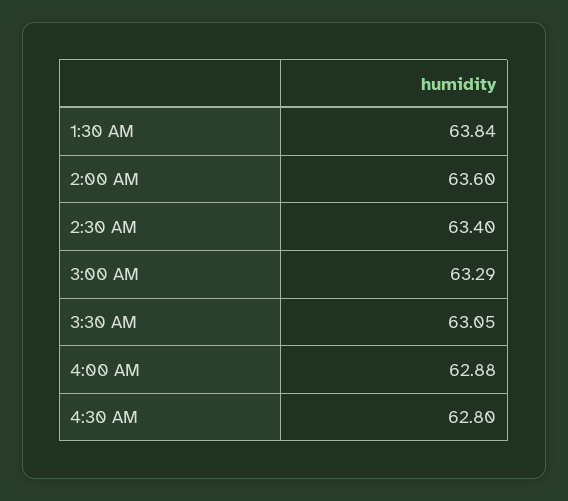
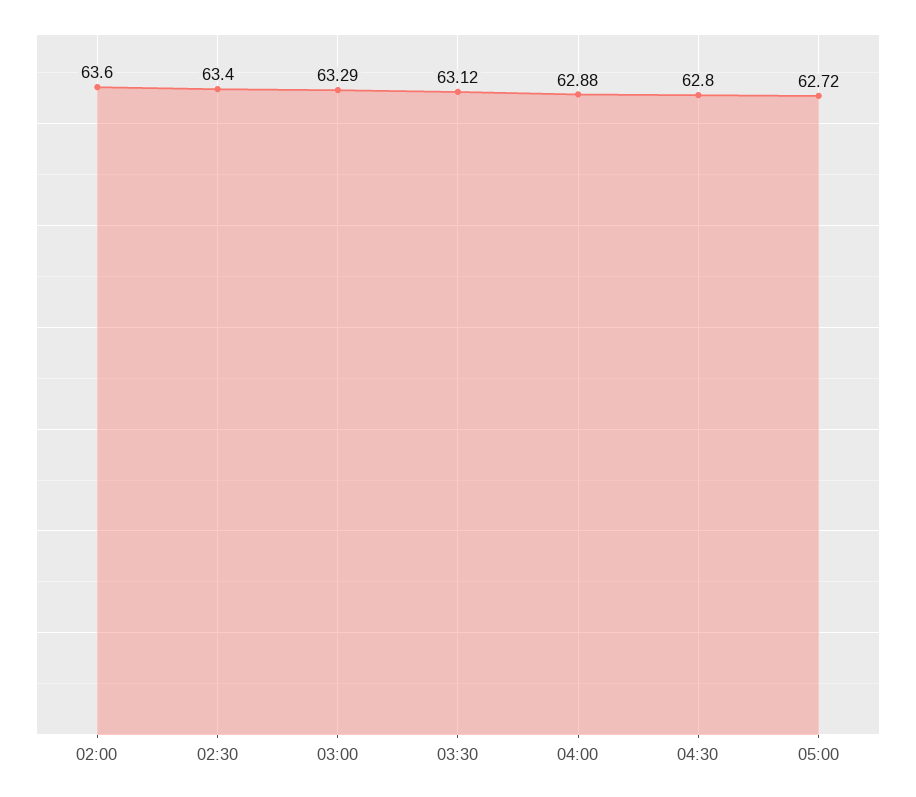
1:30 AM: 63.84 -> none
3:30 AM: 63.05 -> 63.12
05:00: none -> 62.72

